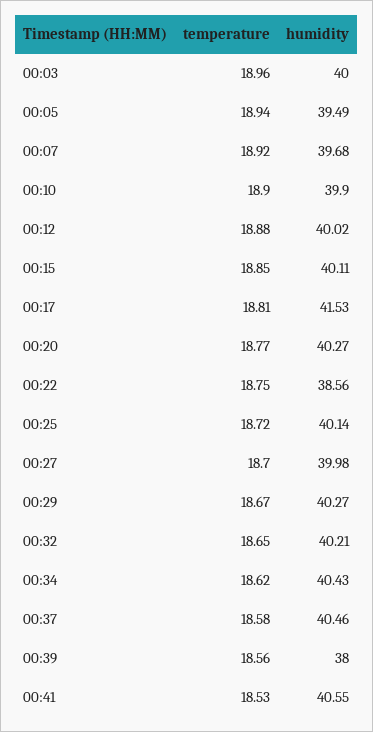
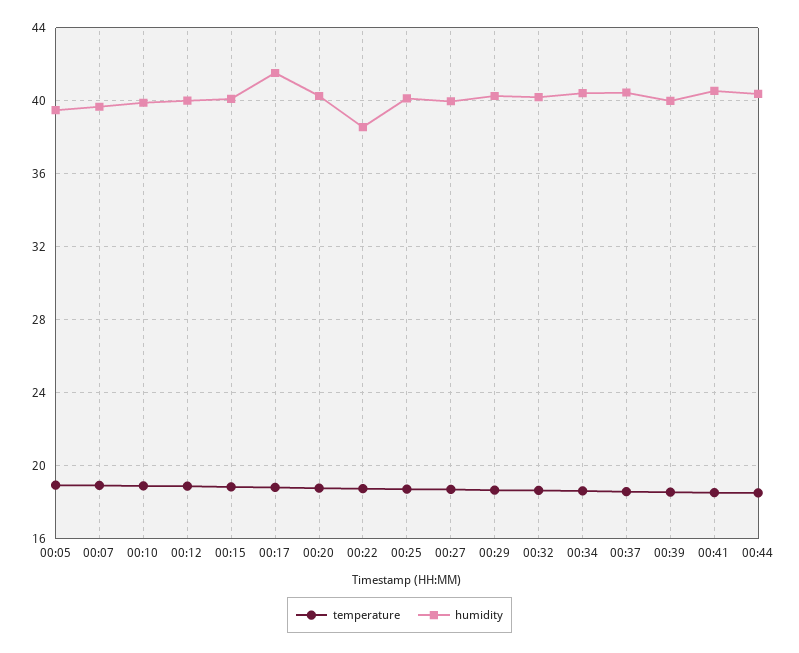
temperature, 00:03: 18.96 -> none
humidity, 00:03: 40 -> none
humidity, 00:39: 38 -> 40
temperature, 00:44: none -> 18.5
humidity, 00:44: none -> 40.5

